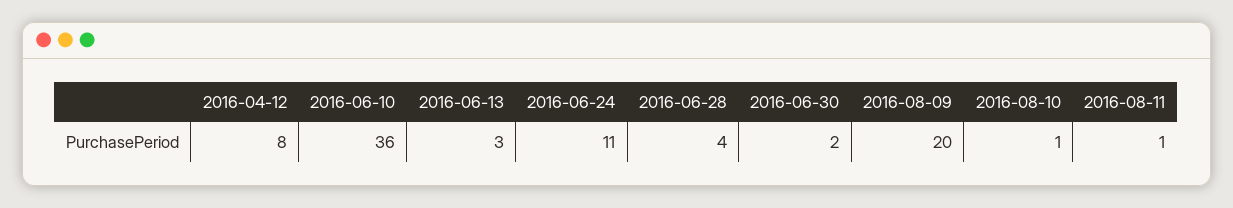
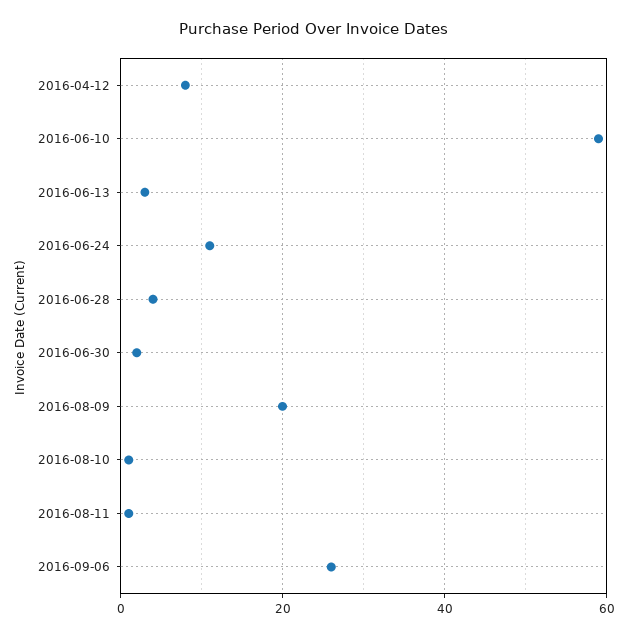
2016-06-10: 36 -> 60
2016-09-06: none -> 25

